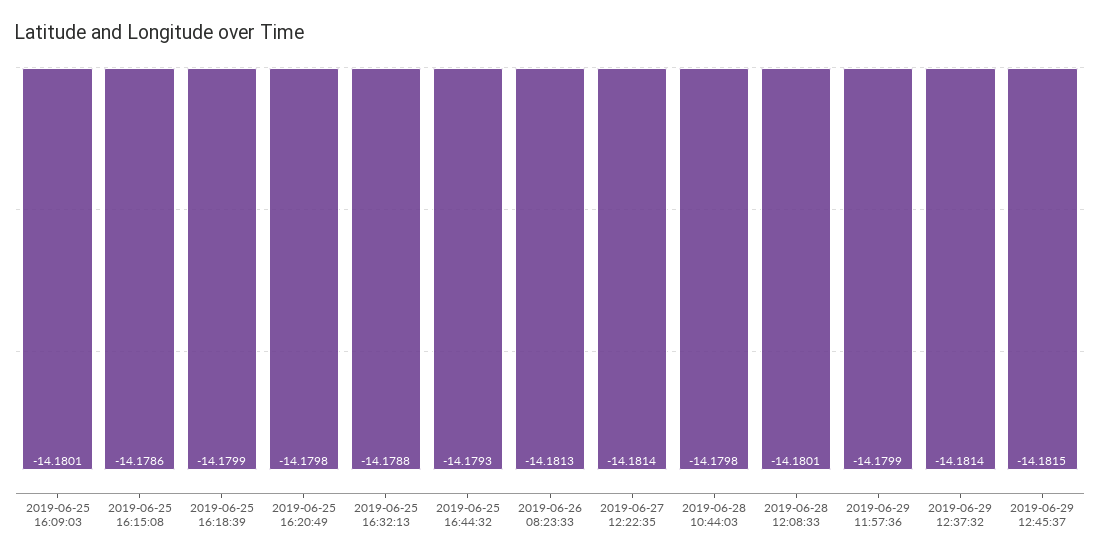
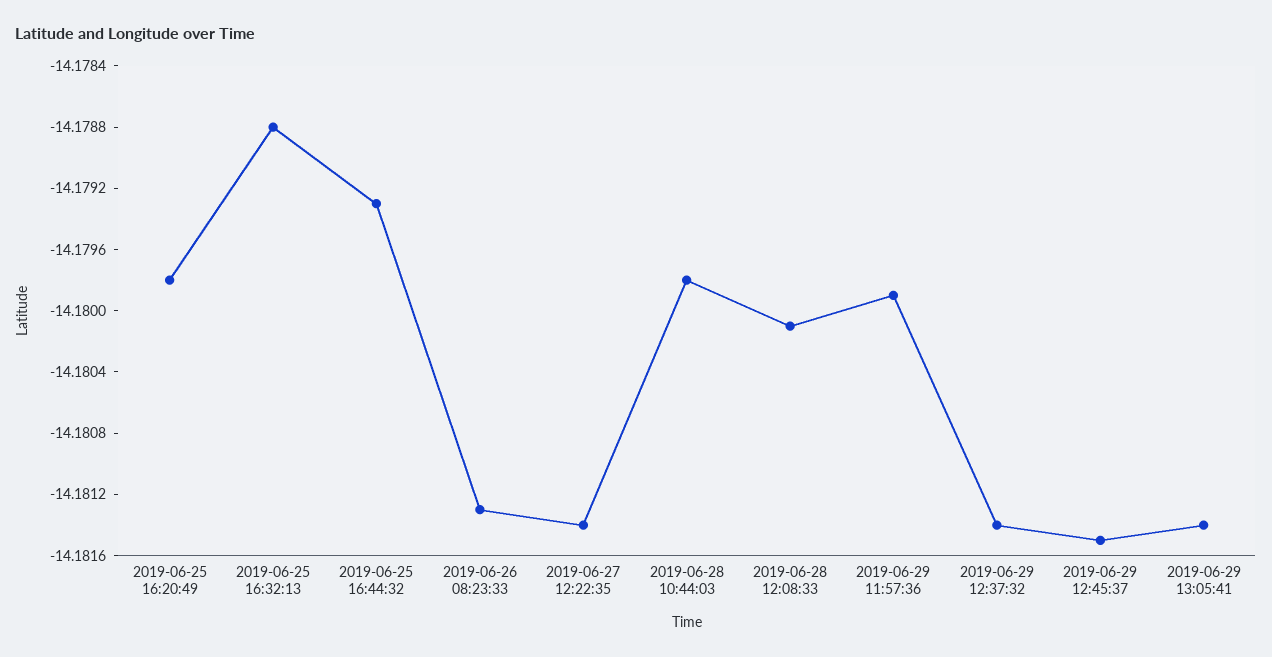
2019-06-25 16:09:03: -14.1801 -> none
2019-06-25 16:15:08: -14.1786 -> none
2019-06-25 16:18:39: -14.1799 -> none
2019-06-29 13:05:41: none -> -14.1814

